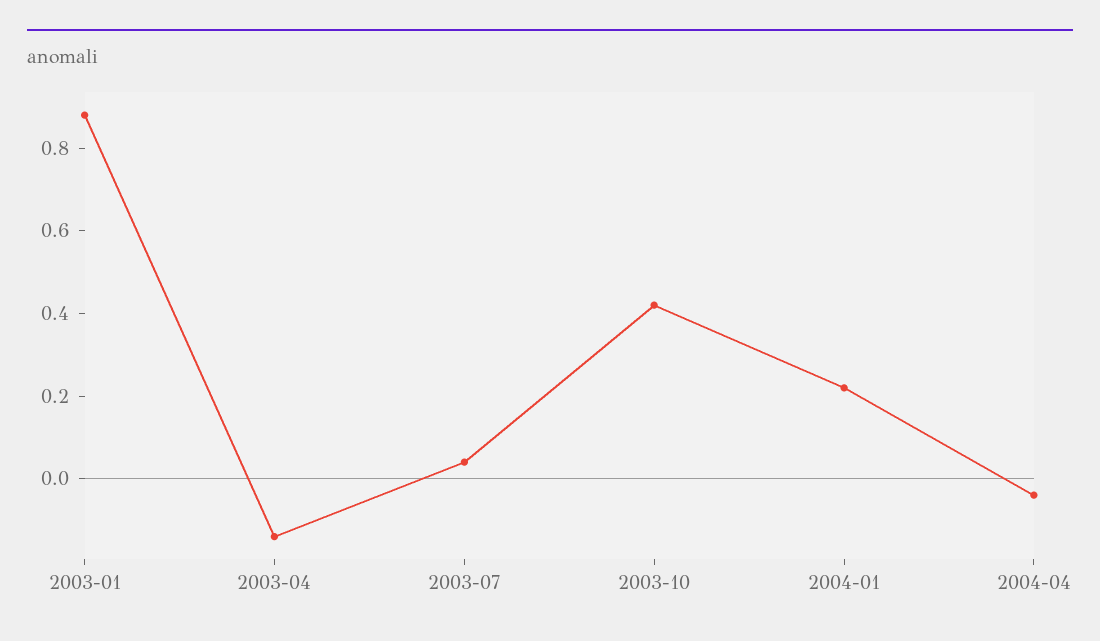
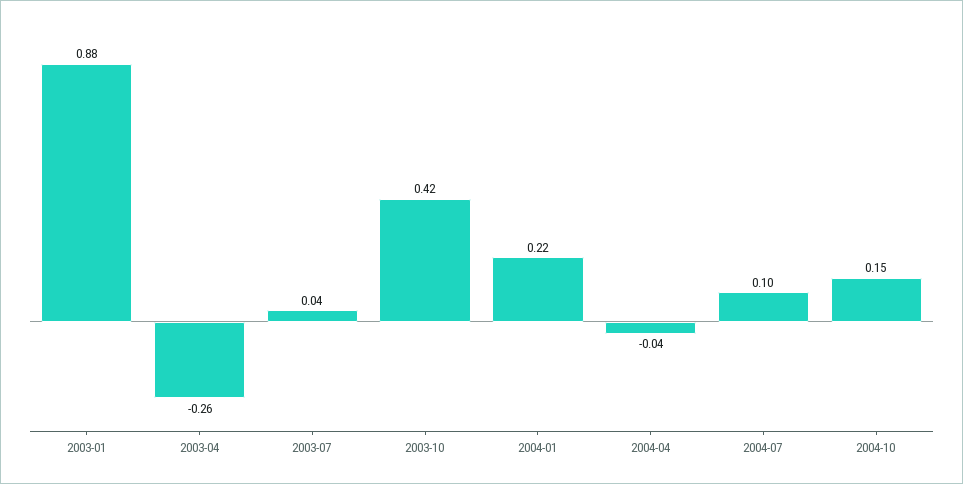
2003-04: -0.15 -> -0.26
2004-07: none -> 0.1
2004-10: none -> 0.15

